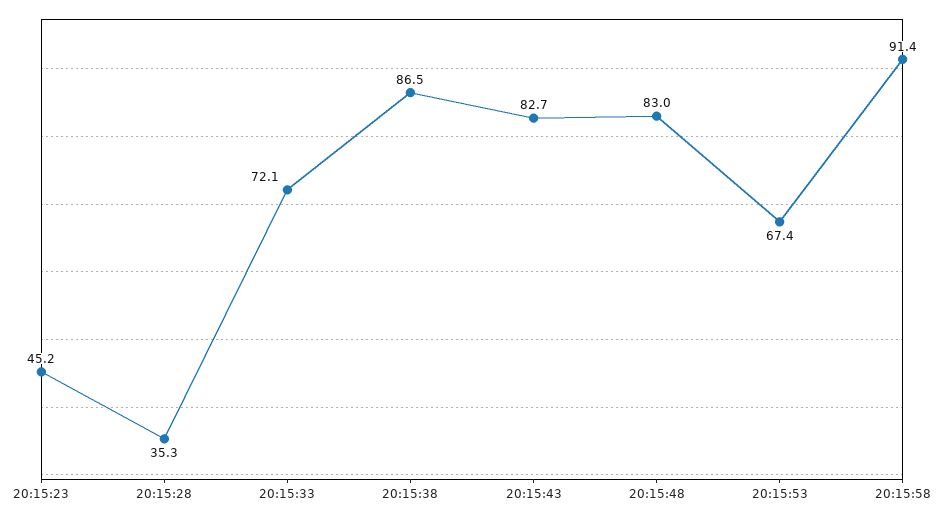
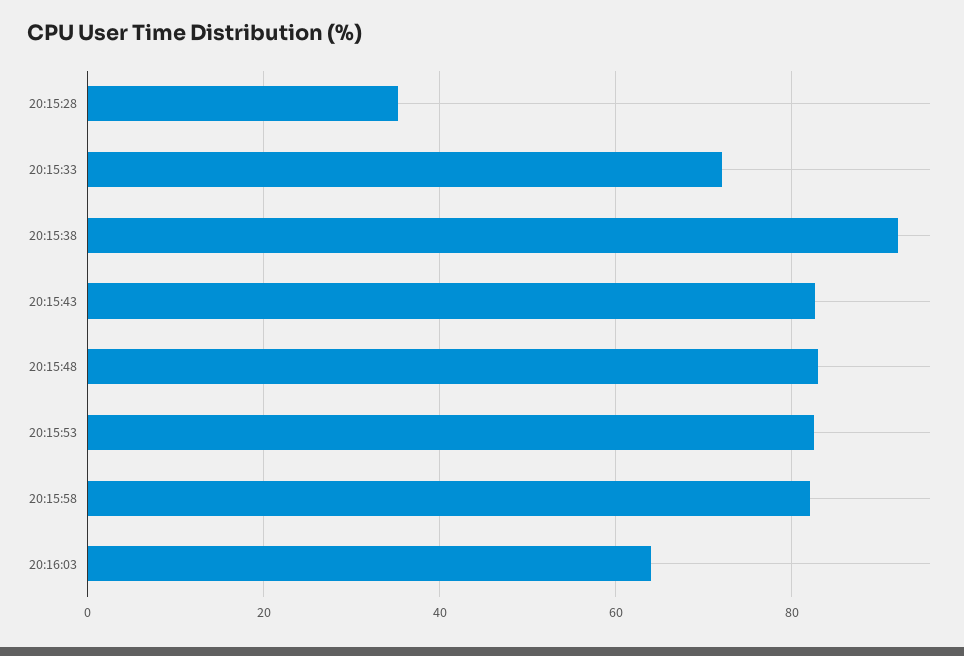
20:15:23: 45.2 -> none
20:15:38: 86.5 -> 92
20:15:53: 67.4 -> 82
20:15:58: 91.4 -> 82
20:16:03: none -> 64

